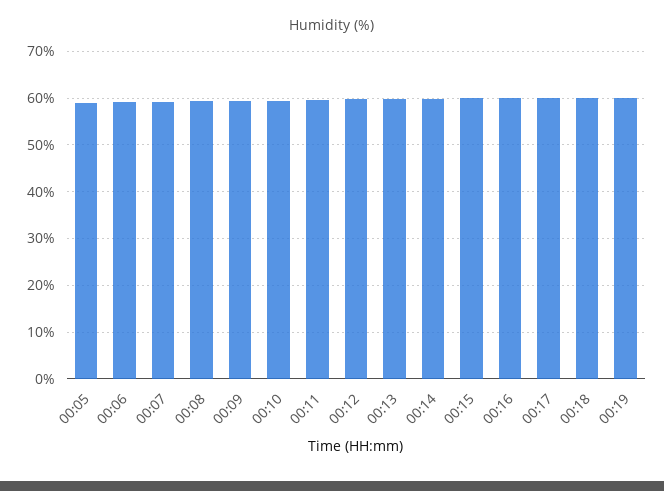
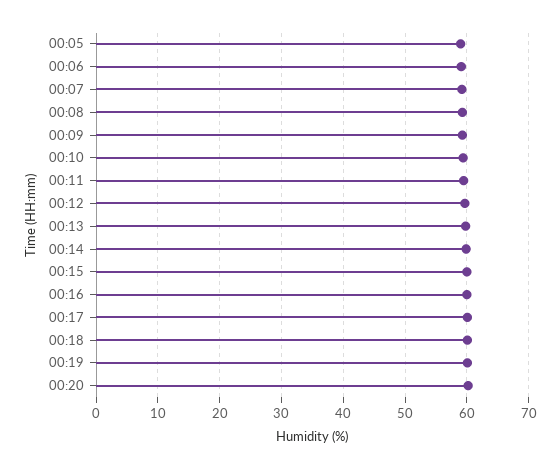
00:20: none -> 60

